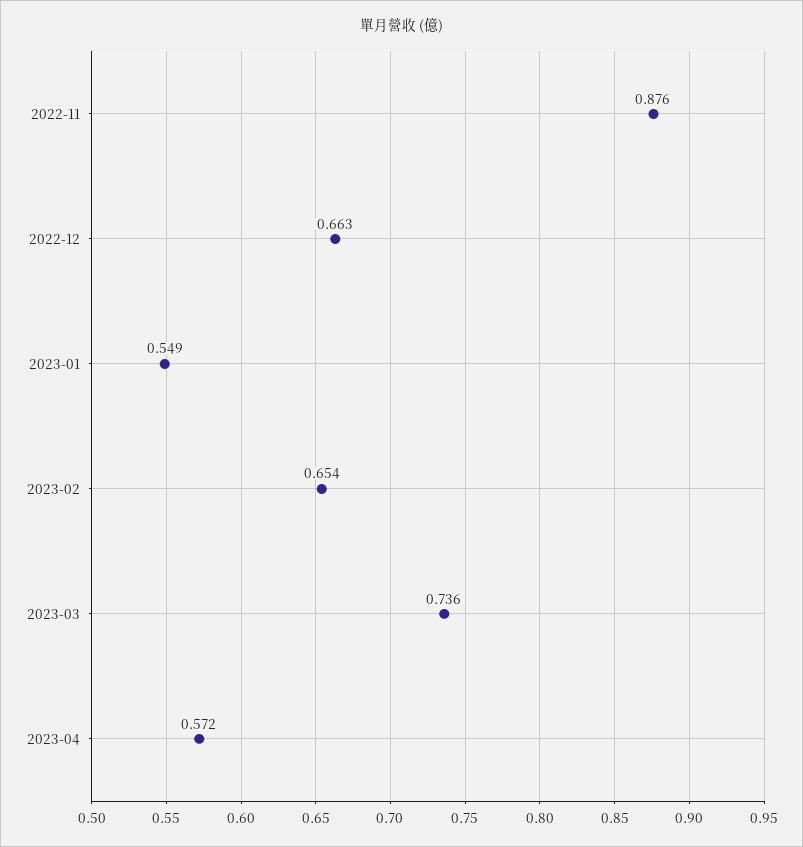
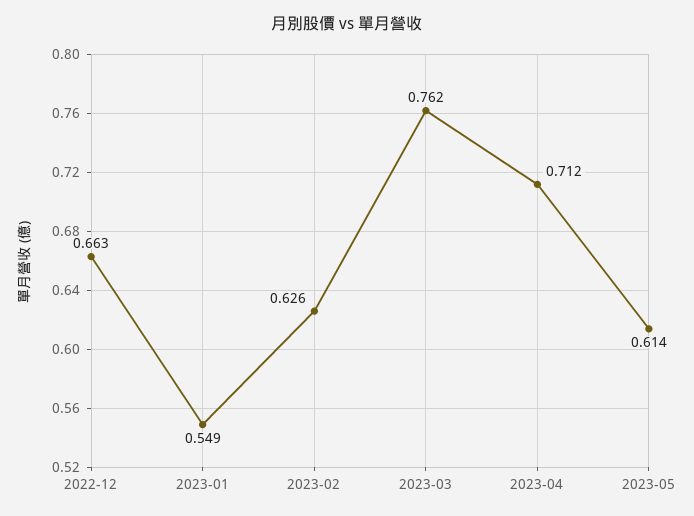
2022-11: 0.876 -> none
2023-02: 0.654 -> 0.626
2023-03: 0.736 -> 0.762
2023-04: 0.572 -> 0.712
2023-05: none -> 0.614

